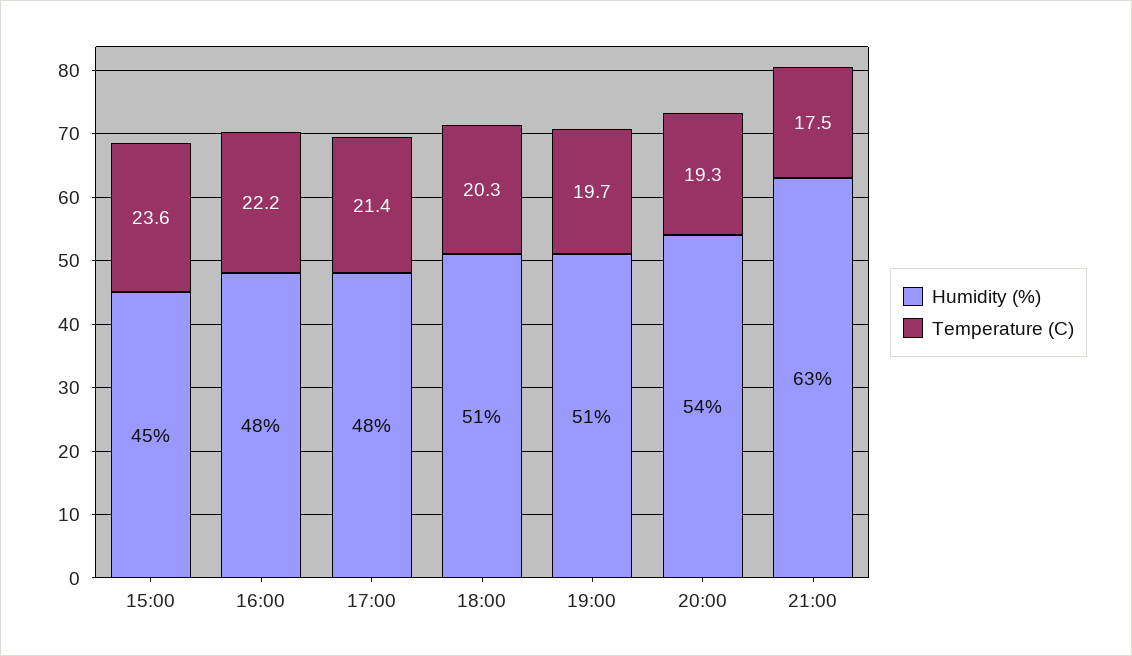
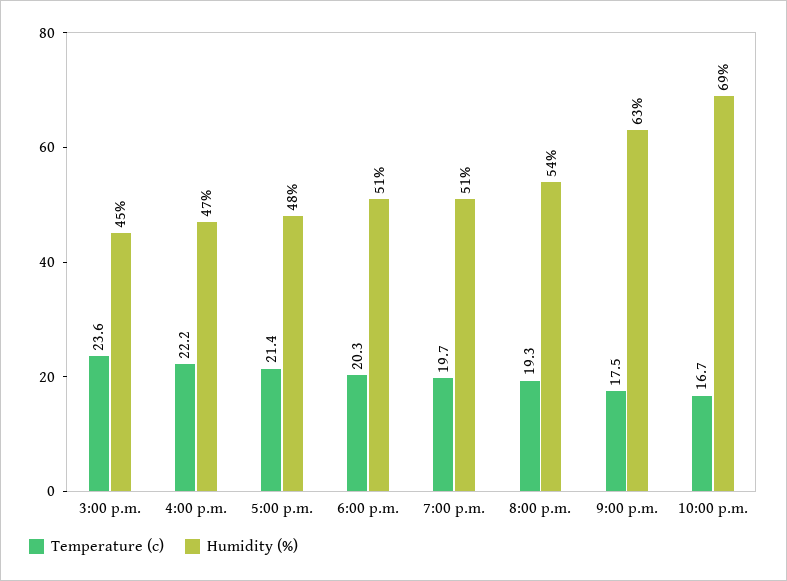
Humidity (%), 16:00: 48 -> 47
Temperature (C), 10:00 p.m.: none -> 16.7
Humidity (%), 10:00 p.m.: none -> 69

